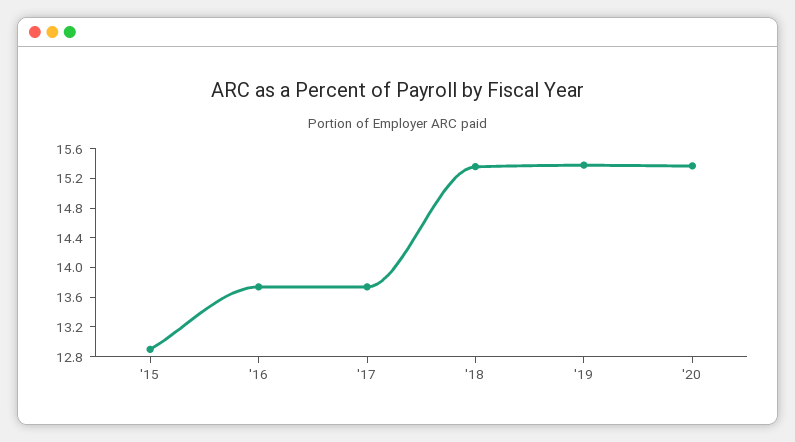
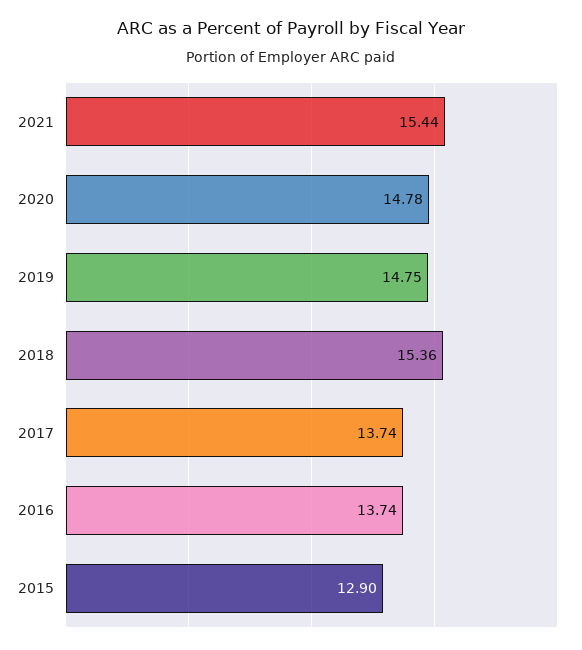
'19: 15.4 -> 14.75
'20: 15.4 -> 14.78
2021: none -> 15.44

